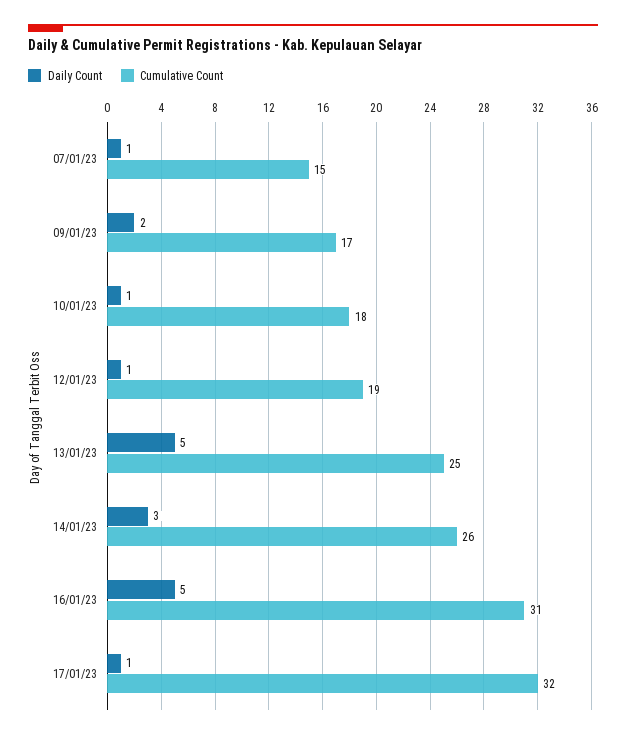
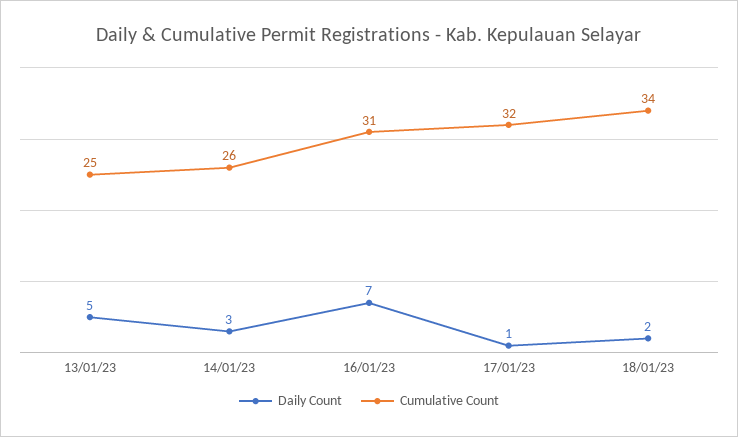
Daily Count, 07/01/23: 1 -> none
Cumulative Count, 07/01/23: 15 -> none
Daily Count, 09/01/23: 2 -> none
Cumulative Count, 09/01/23: 17 -> none
Daily Count, 10/01/23: 1 -> none
Cumulative Count, 10/01/23: 18 -> none
Daily Count, 12/01/23: 1 -> none
Cumulative Count, 12/01/23: 19 -> none
Daily Count, 16/01/23: 5 -> 7
Daily Count, 18/01/23: none -> 2
Cumulative Count, 18/01/23: none -> 34

